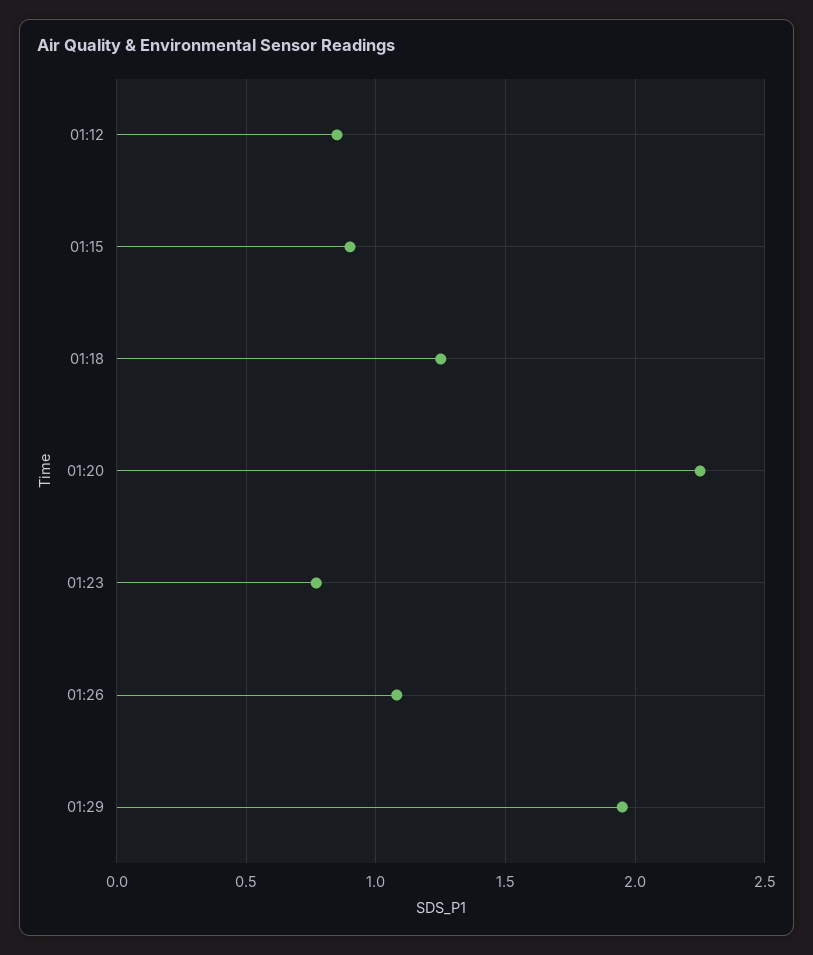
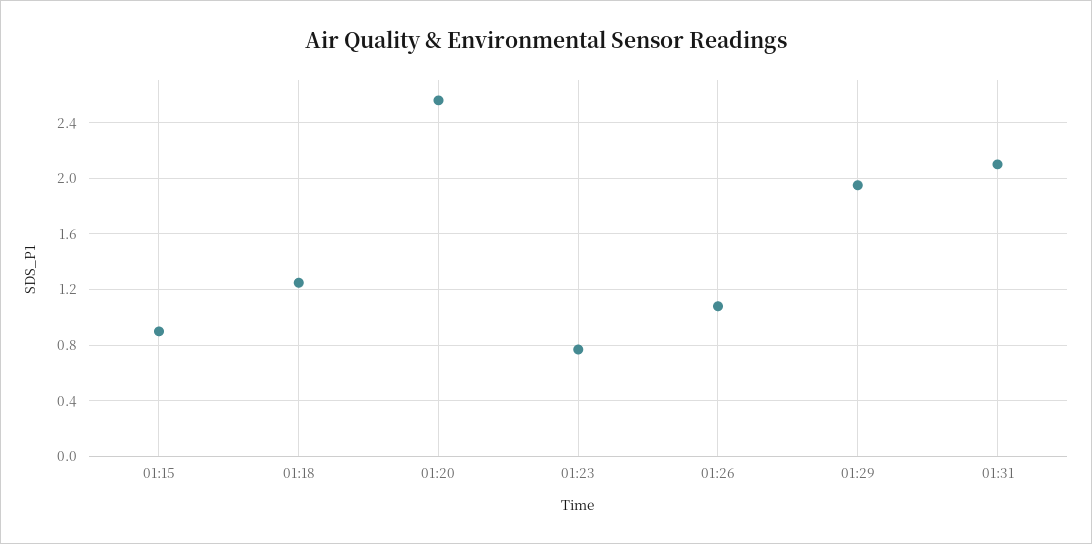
01:12: 0.85 -> none
01:20: 2.25 -> 2.55
01:31: none -> 2.1

